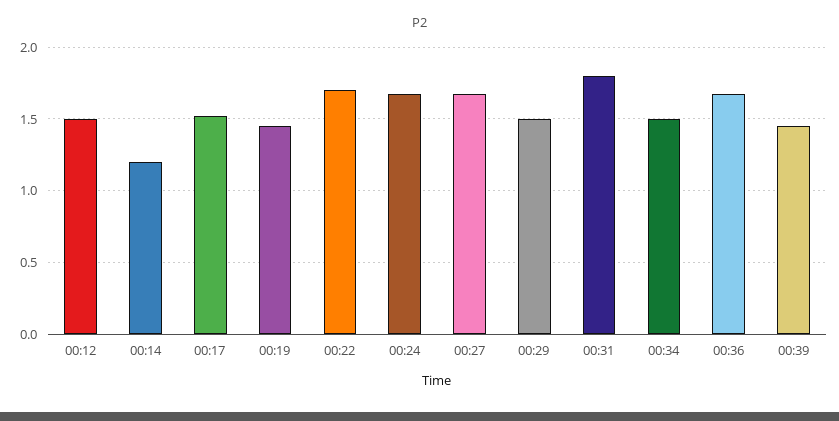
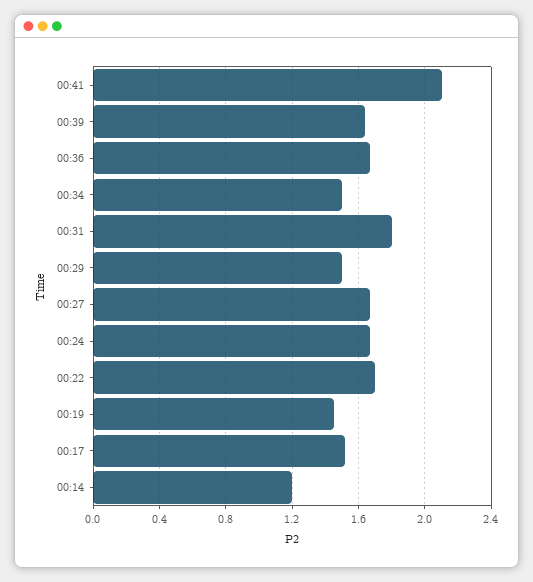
00:12: 1.5 -> none
00:39: 1.45 -> 1.65
00:41: none -> 2.1

